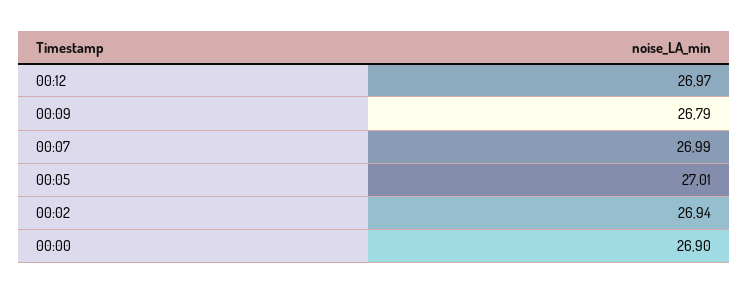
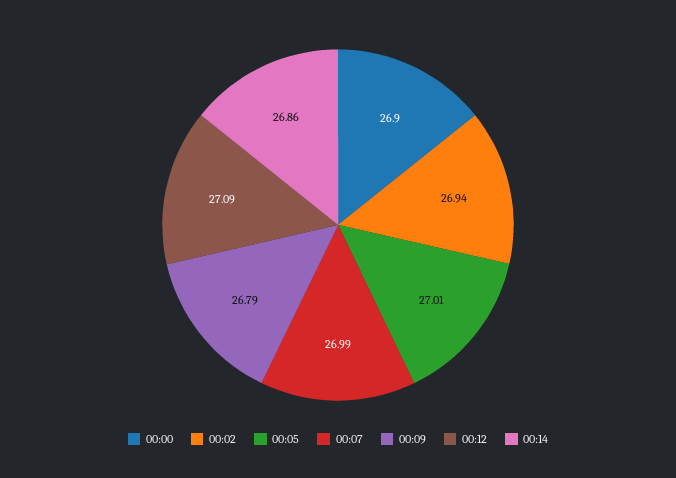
00:12: 26.97 -> 27.09
00:14: none -> 26.86

